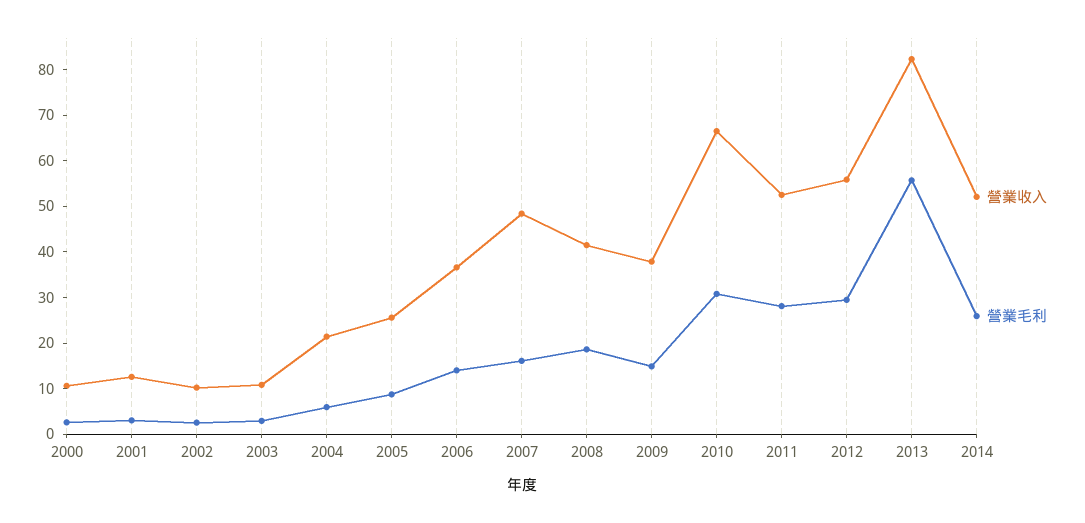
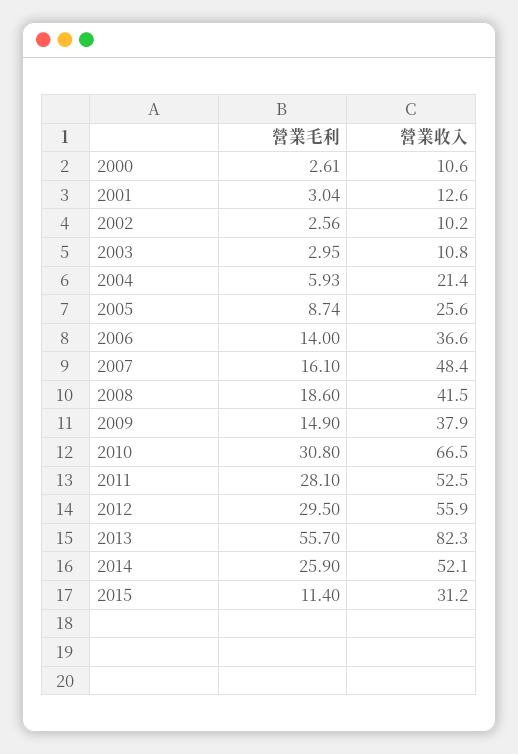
營業毛利, 2015: none -> 11.4
營業收入, 2015: none -> 31.2

